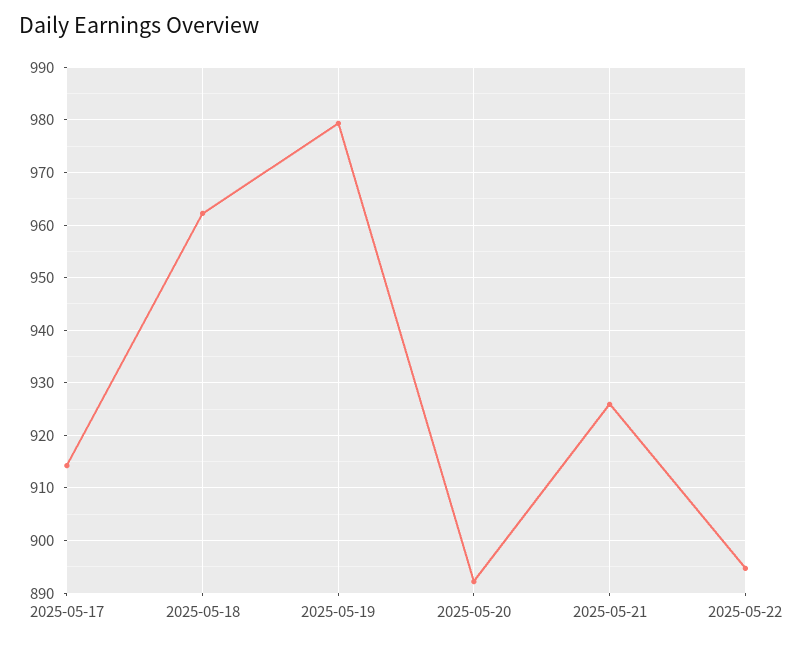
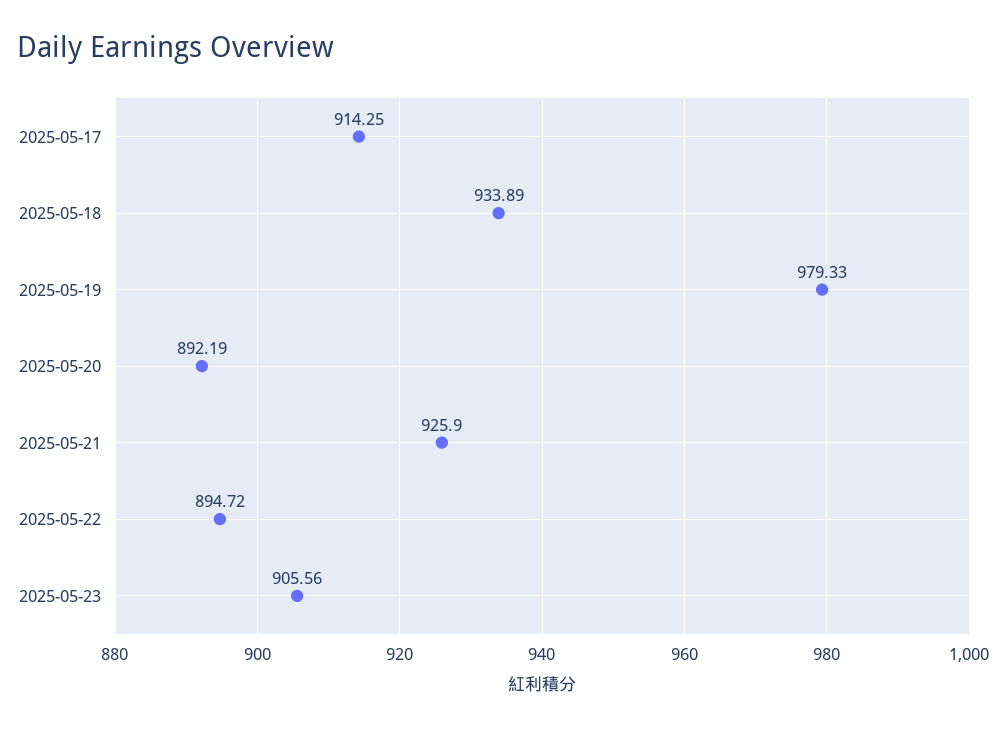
2025-05-18: 962 -> 933.89
2025-05-23: none -> 905.56

